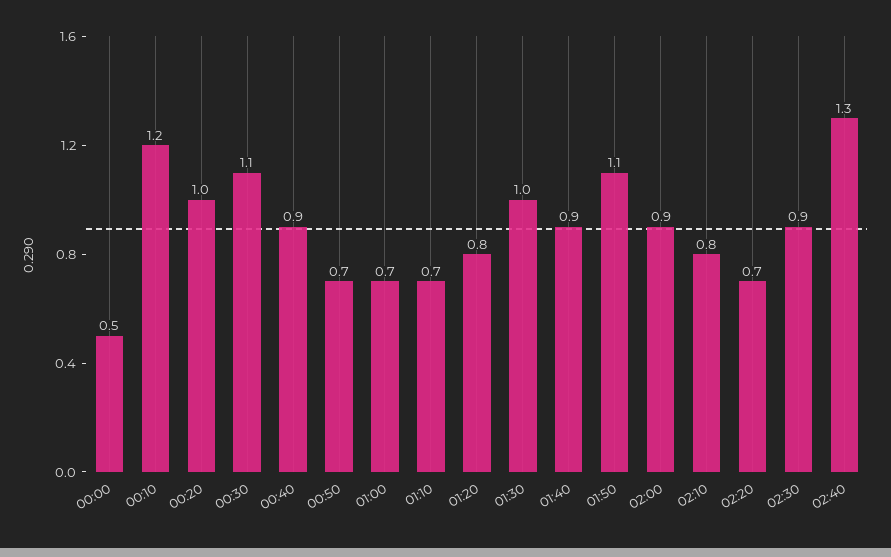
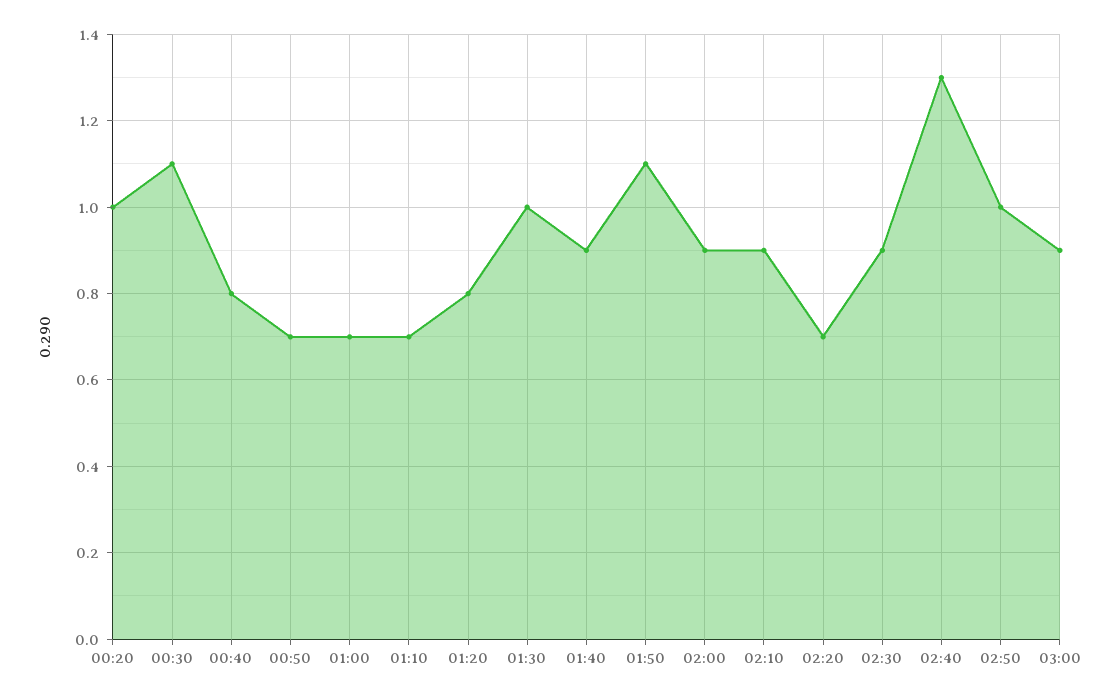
00:00: 0.5 -> none
00:10: 1.2 -> none
00:40: 0.9 -> 0.8
02:10: 0.8 -> 0.9
02:50: none -> 1
03:00: none -> 0.9

